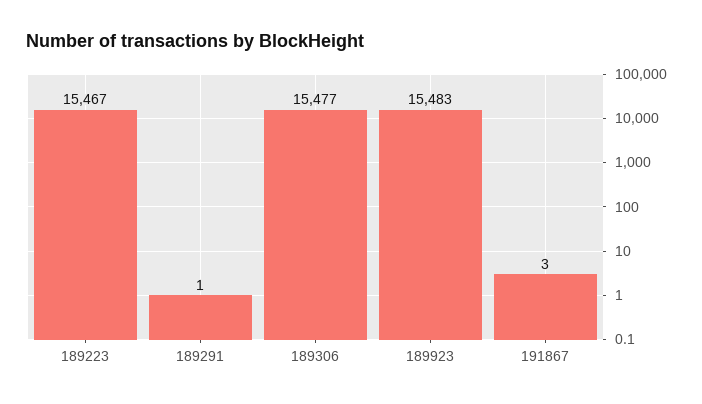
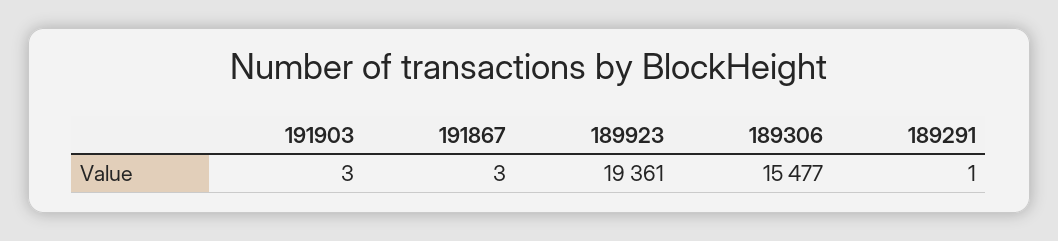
189223: 15467 -> none
189923: 15483 -> 19361
191903: none -> 3

